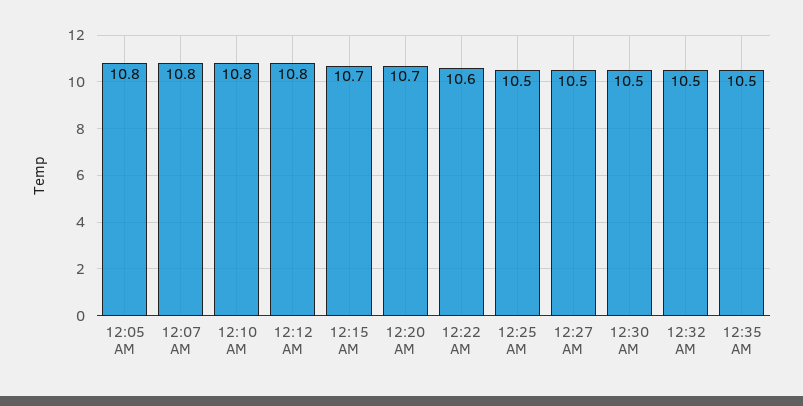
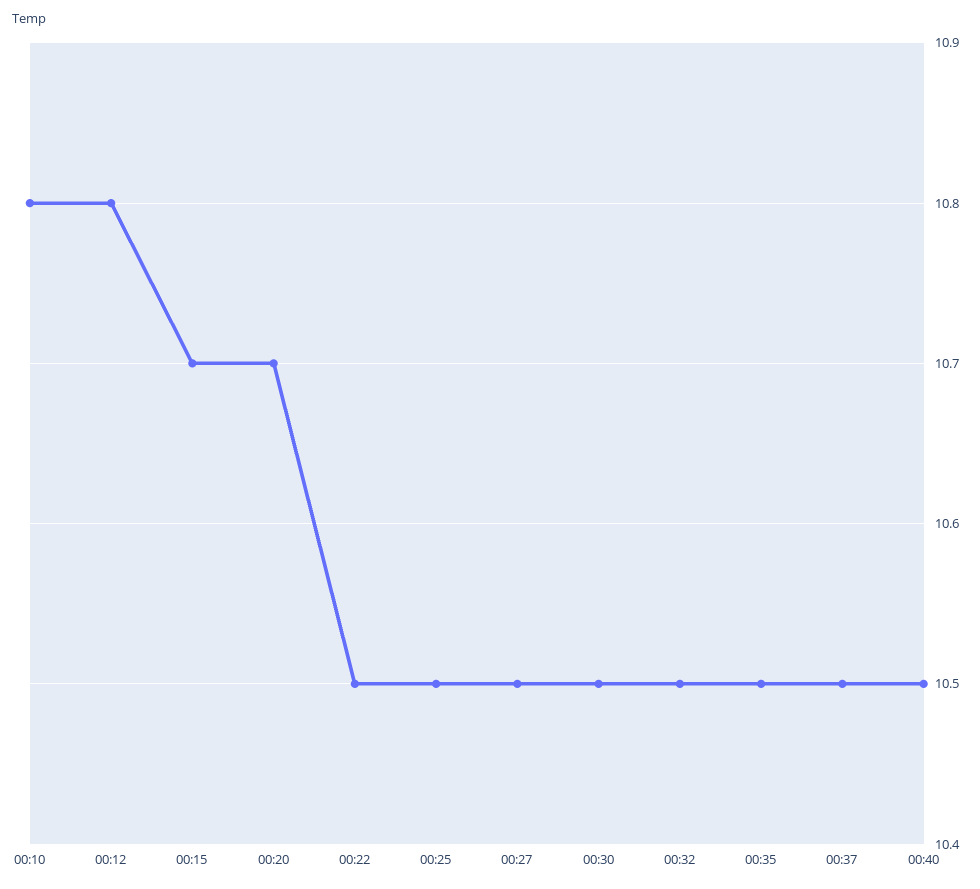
12:05 AM: 10.8 -> none
12:07 AM: 10.8 -> none
12:22 AM: 10.6 -> 10.5
00:37: none -> 10.5
00:40: none -> 10.5

